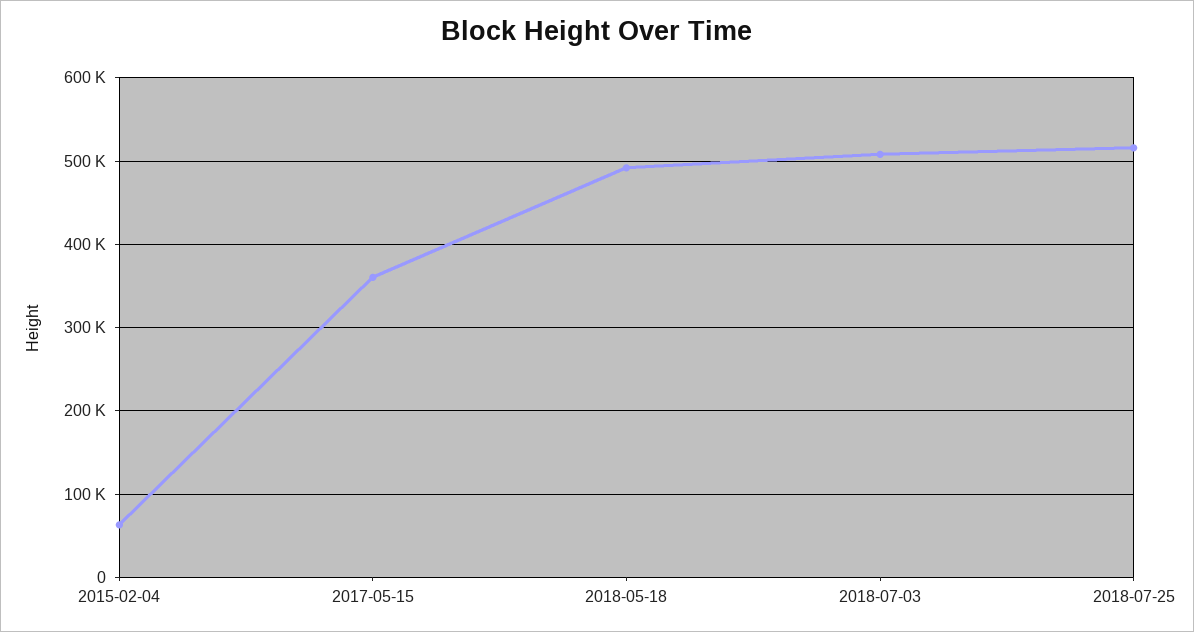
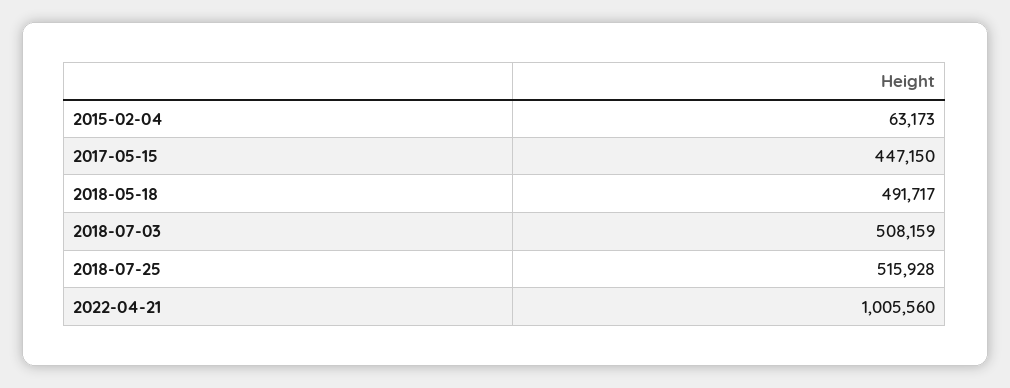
2017-05-15: 360000 -> 447150
2022-04-21: none -> 1005560

